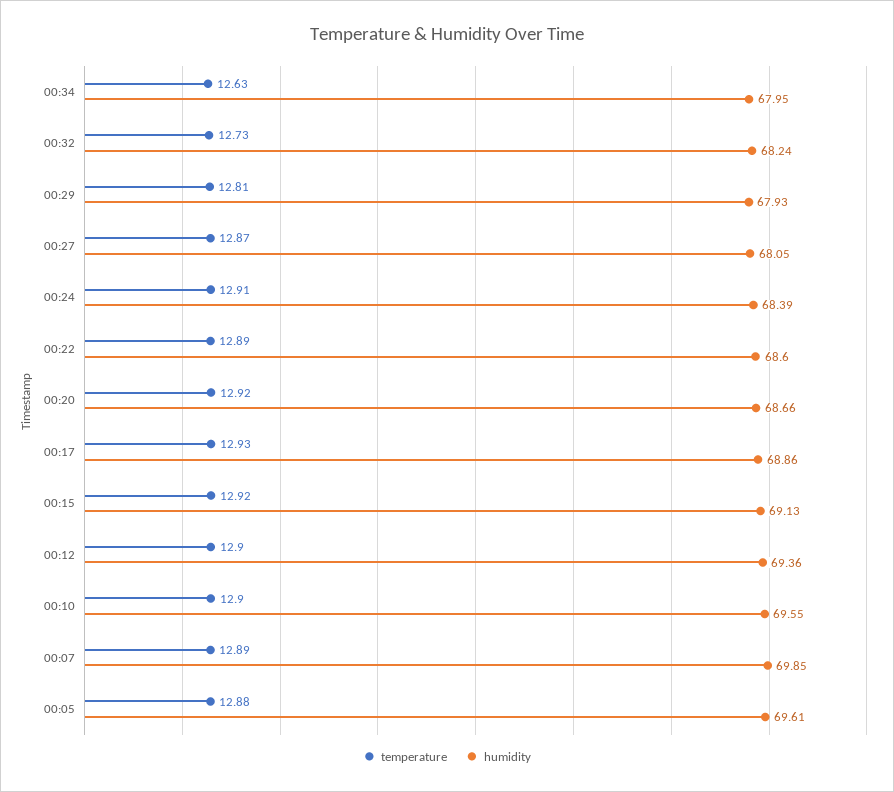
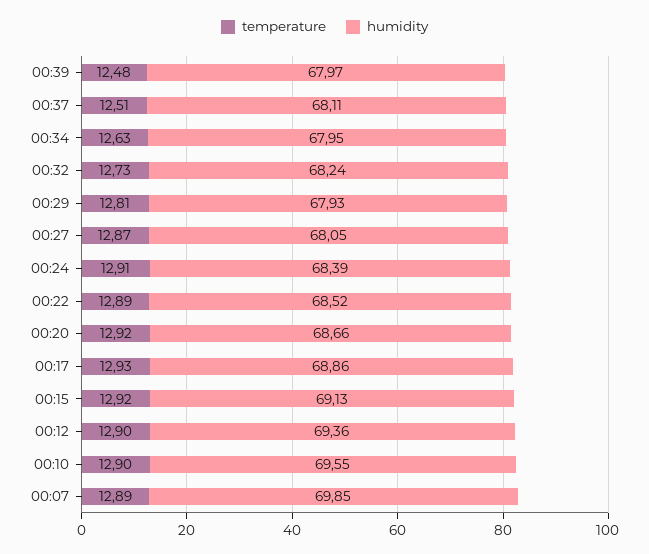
humidity, 00:22: 68.6 -> 68.52
temperature, 00:05: 12.88 -> none
humidity, 00:05: 69.61 -> none
temperature, 00:39: none -> 12.48
humidity, 00:39: none -> 67.97
temperature, 00:37: none -> 12.51
humidity, 00:37: none -> 68.11

